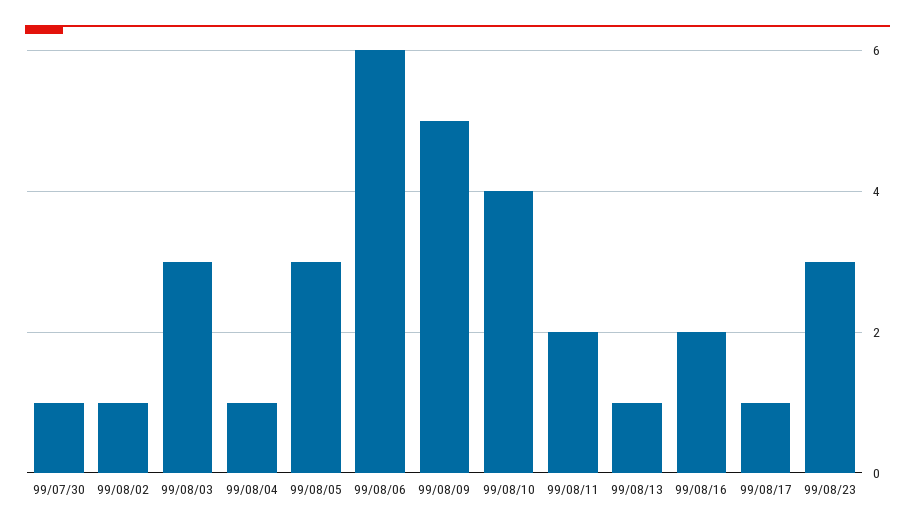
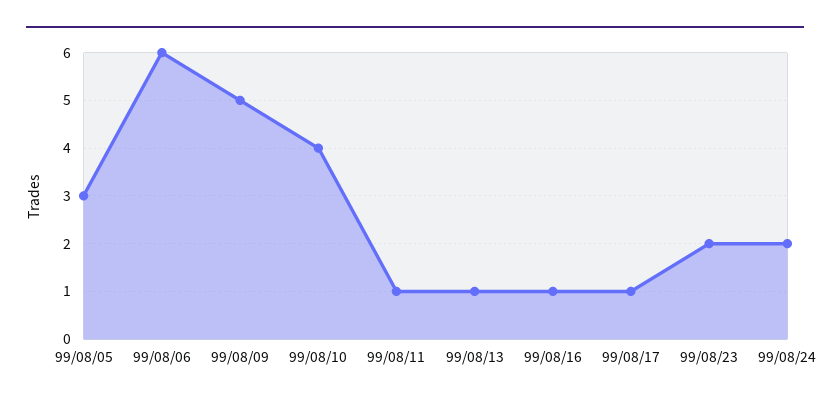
99/07/30: 1 -> none
99/08/02: 1 -> none
99/08/03: 3 -> none
99/08/04: 1 -> none
99/08/11: 2 -> 1
99/08/16: 2 -> 1
99/08/23: 3 -> 2
99/08/24: none -> 2

